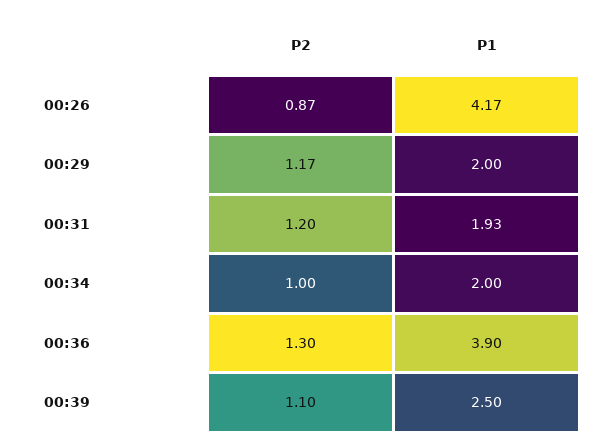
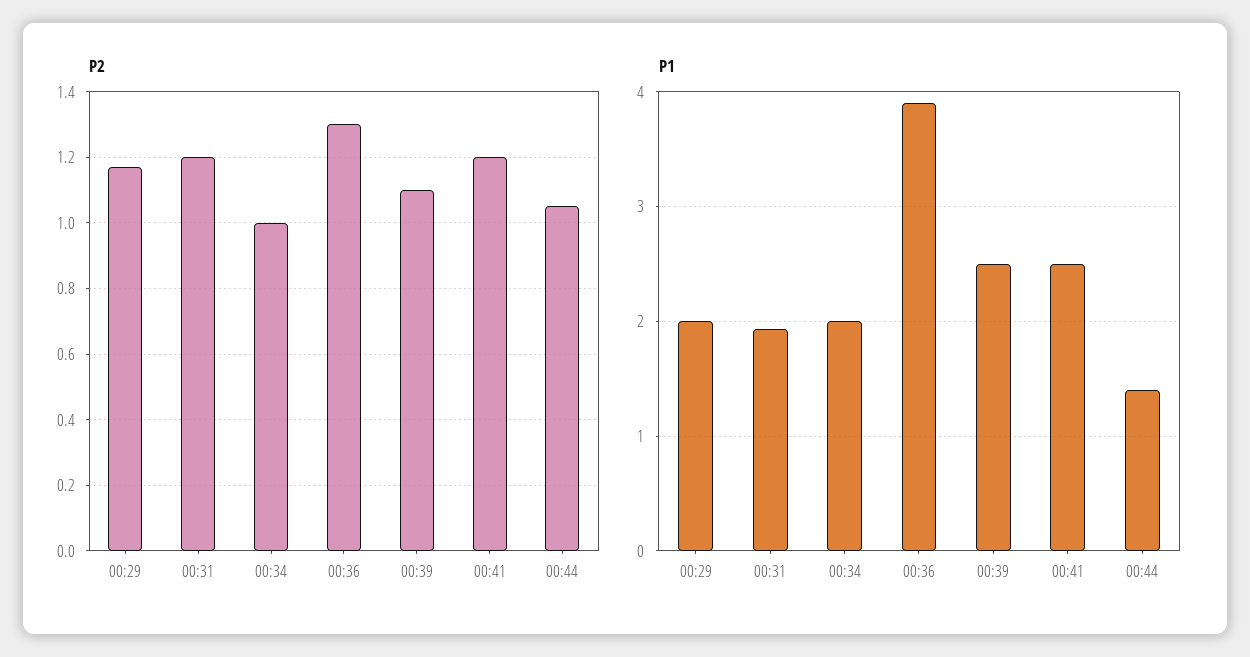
P2, 00:26: 0.87 -> none
P1, 00:26: 4.17 -> none
P2, 00:41: none -> 1.2
P2, 00:44: none -> 1.05
P1, 00:41: none -> 2.5
P1, 00:44: none -> 1.4

